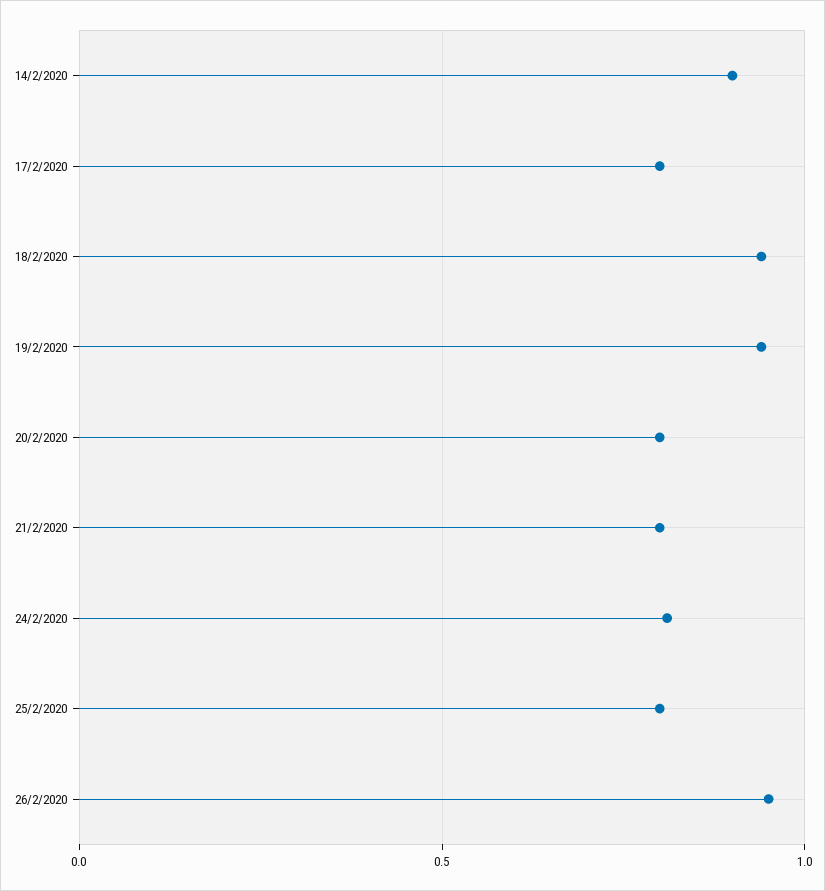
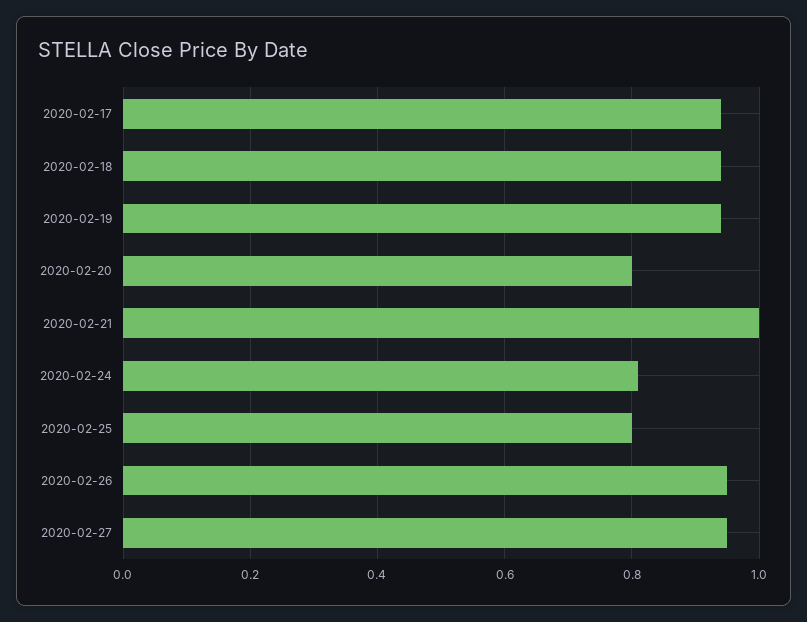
14/2/2020: 0.9 -> none
17/2/2020: 0.8 -> 0.95
21/2/2020: 0.8 -> 1
2020-02-27: none -> 0.95

